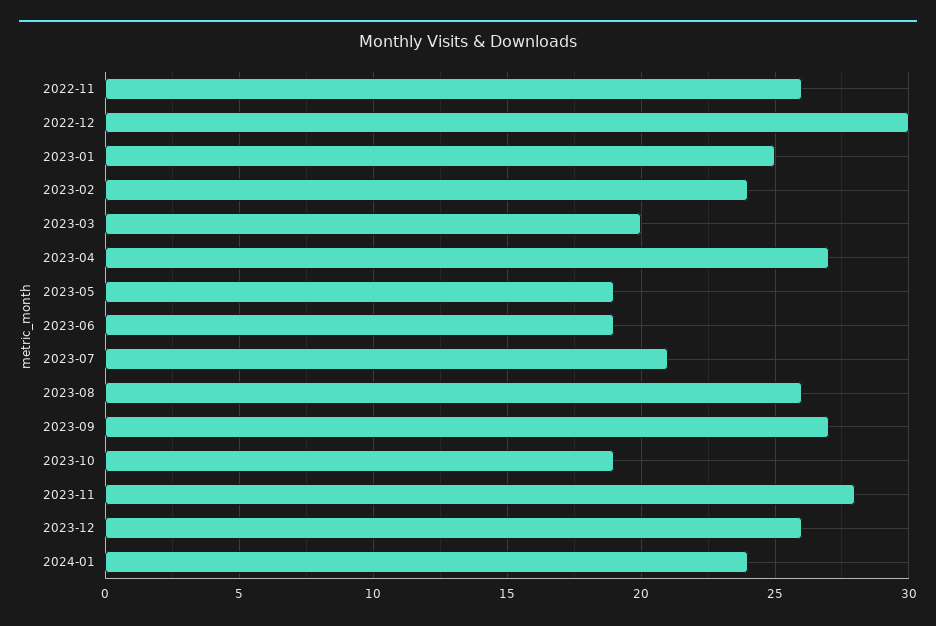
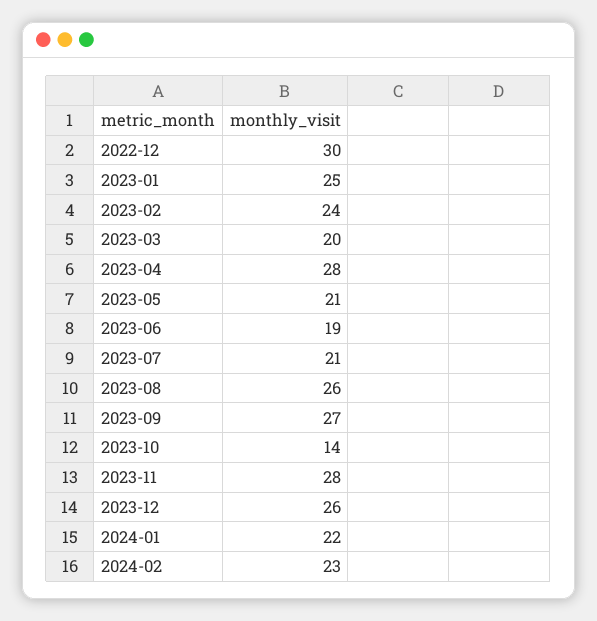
2022-11: 26 -> none
2023-04: 27 -> 28
2023-05: 19 -> 21
2023-10: 19 -> 14
2024-01: 24 -> 22
2024-02: none -> 23

